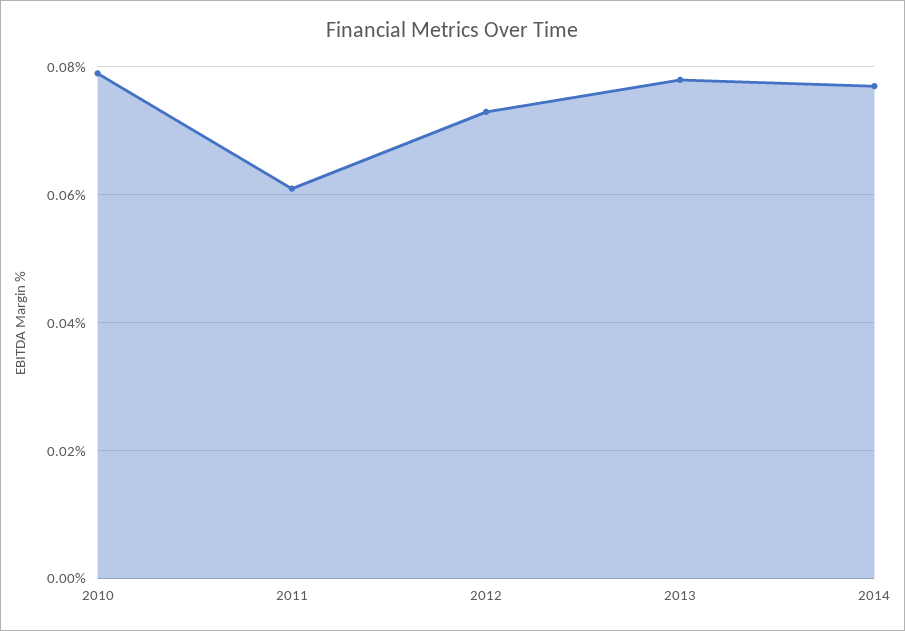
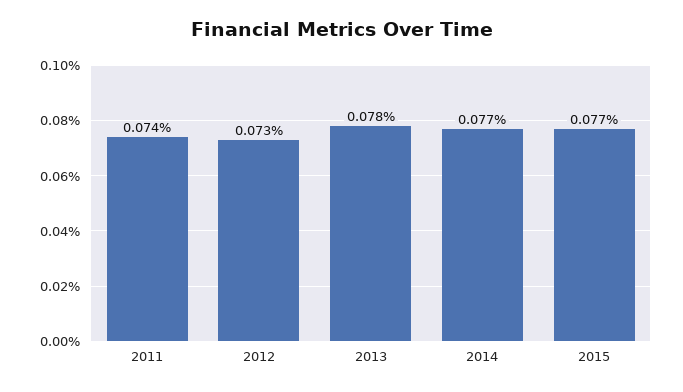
2010: 0.08 -> none
2011: 0.06 -> 0.074
2015: none -> 0.077

